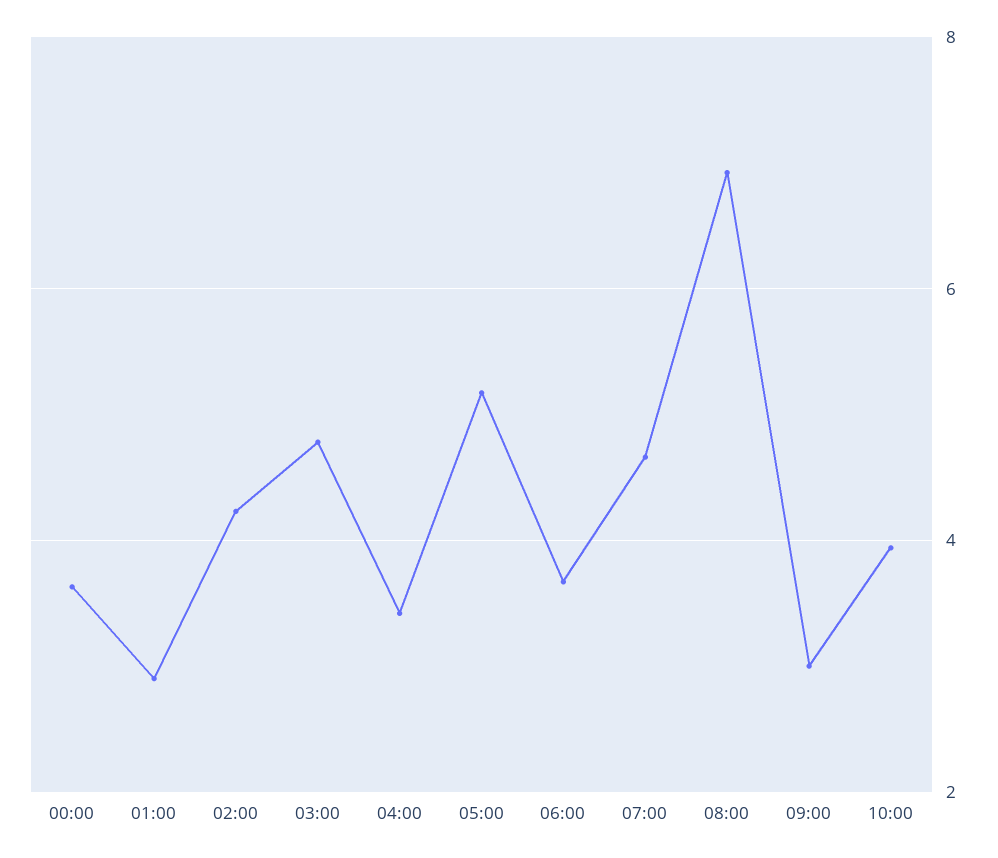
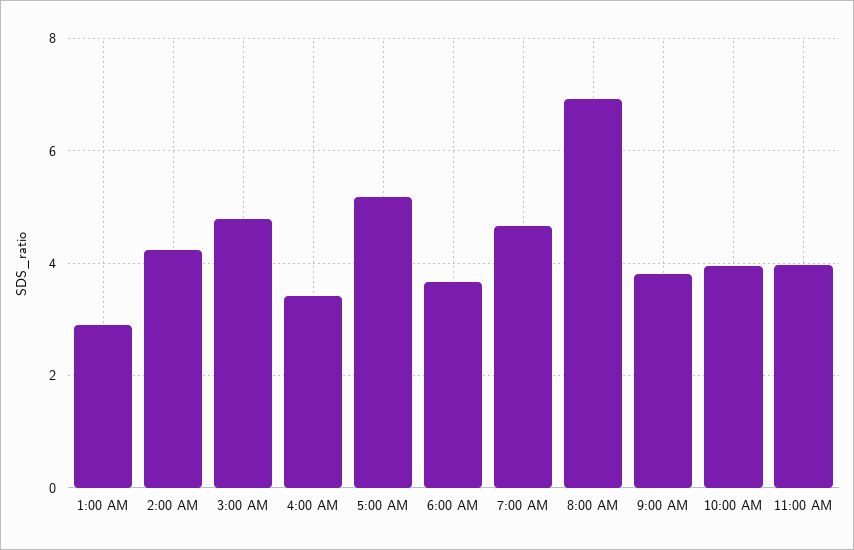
00:00: 3.6 -> none
09:00: 3 -> 3.8
11:00 AM: none -> 4

